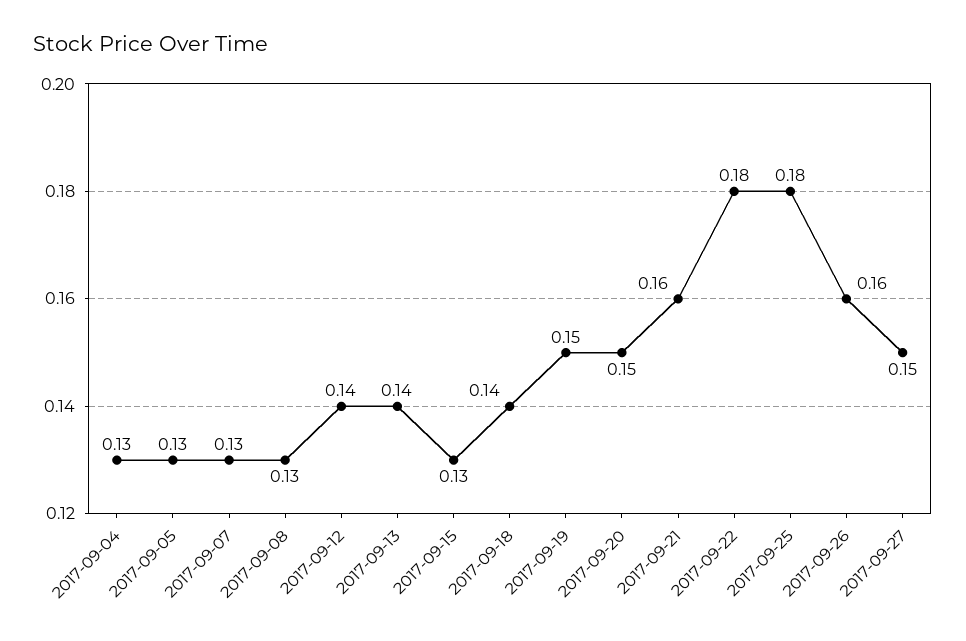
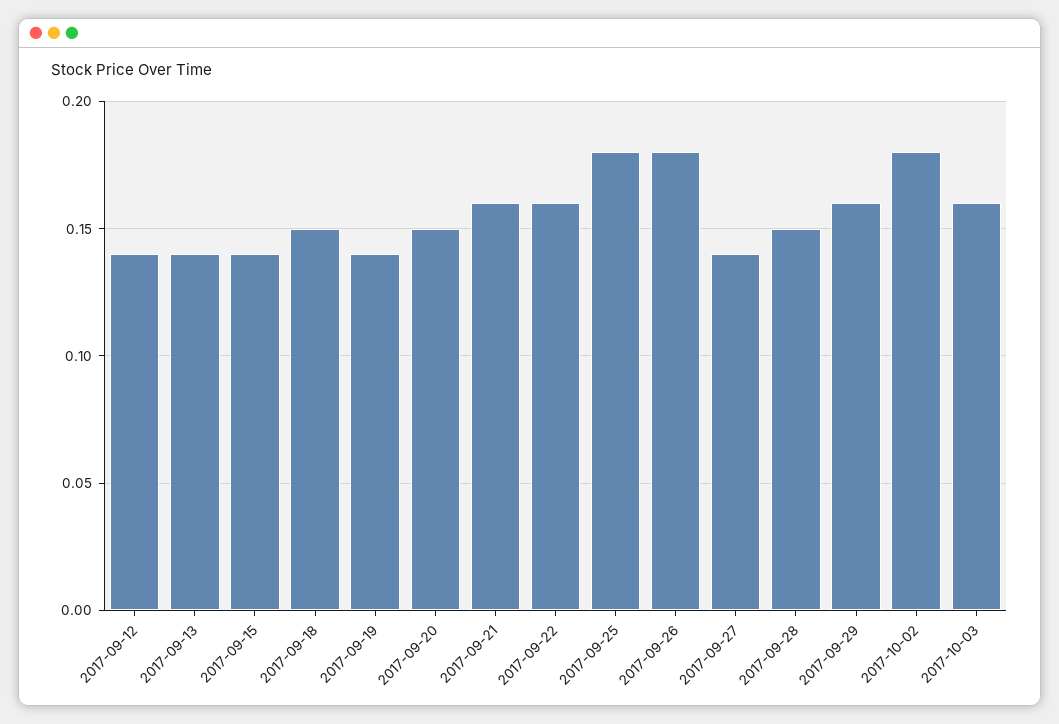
2017-09-04: 0.13 -> none
2017-09-05: 0.13 -> none
2017-09-07: 0.13 -> none
2017-09-08: 0.13 -> none
2017-09-15: 0.13 -> 0.14
2017-09-18: 0.14 -> 0.15
2017-09-19: 0.15 -> 0.14
2017-09-22: 0.18 -> 0.16
2017-09-26: 0.16 -> 0.18
2017-09-27: 0.15 -> 0.14
2017-09-28: none -> 0.15
2017-09-29: none -> 0.16
2017-10-02: none -> 0.18
2017-10-03: none -> 0.16

